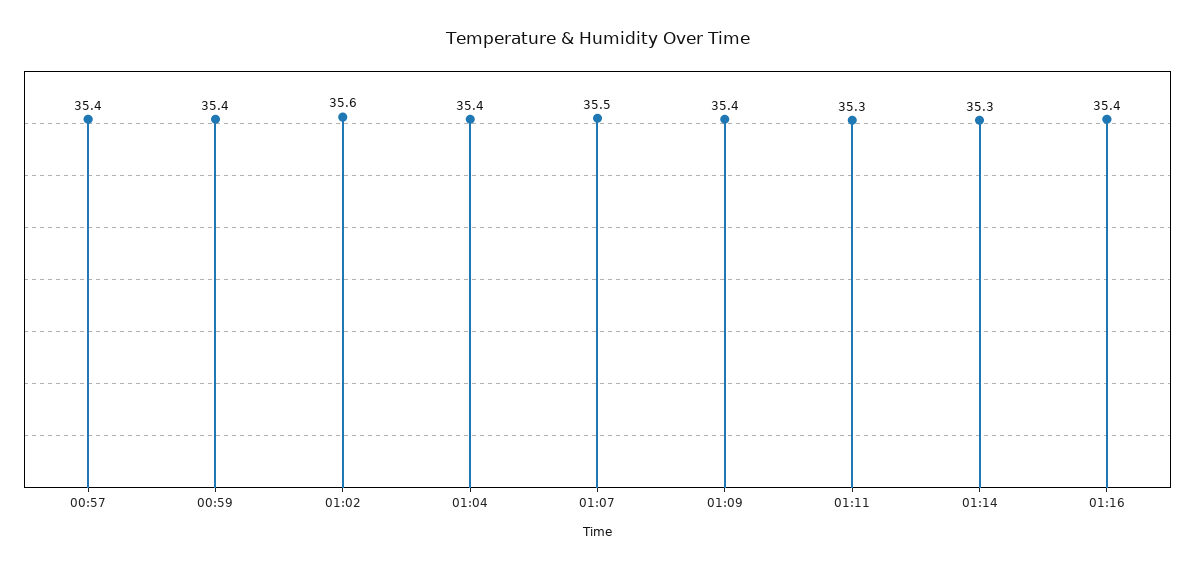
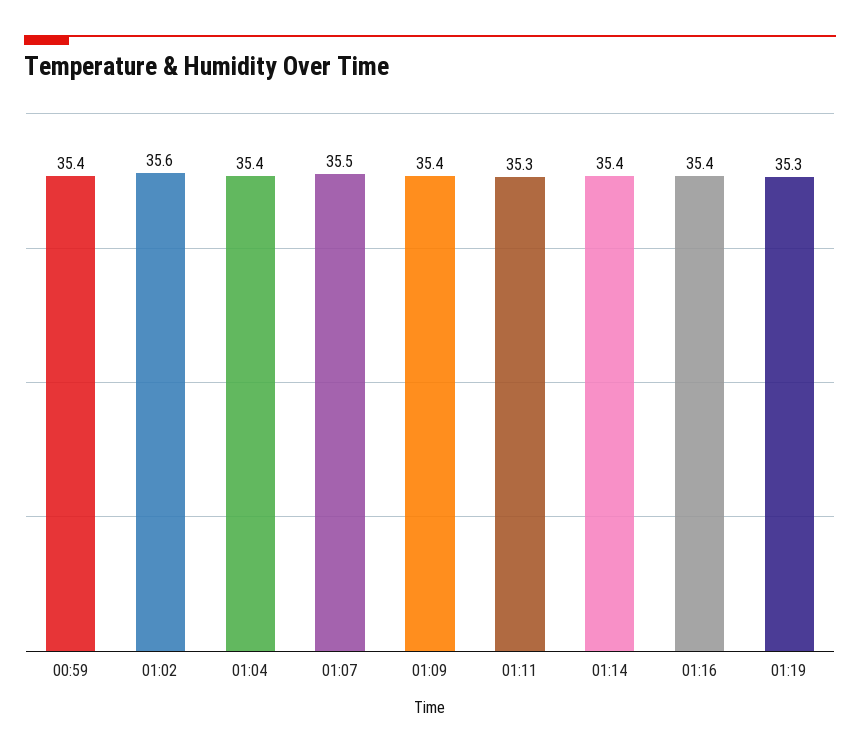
00:57: 35.4 -> none
01:14: 35.3 -> 35.4
01:19: none -> 35.3

